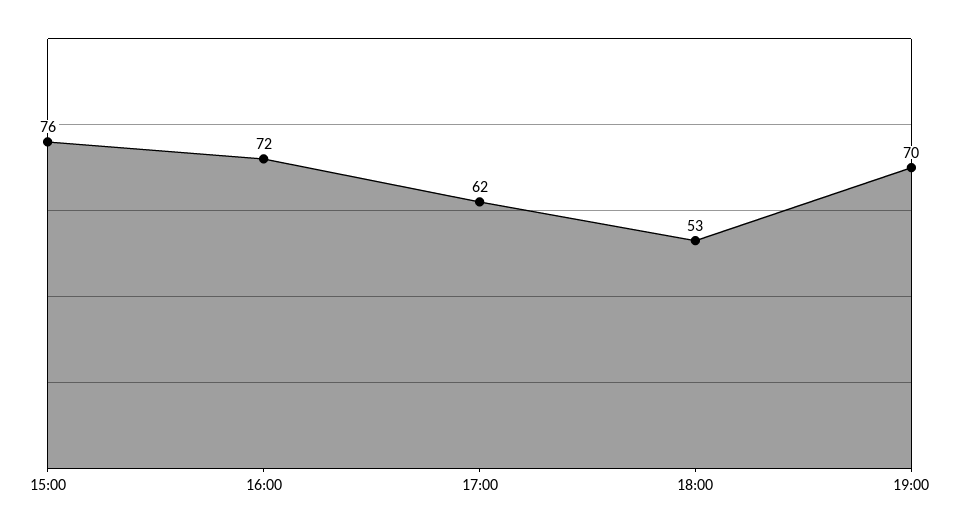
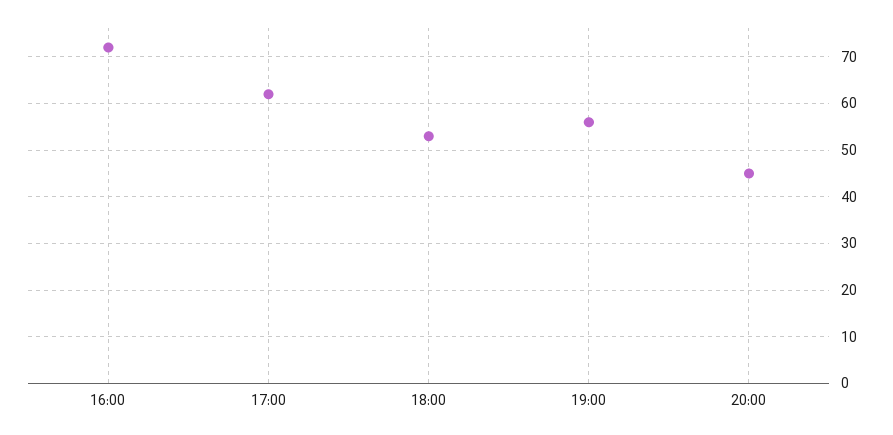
15:00: 76 -> none
19:00: 70 -> 55
20:00: none -> 45

